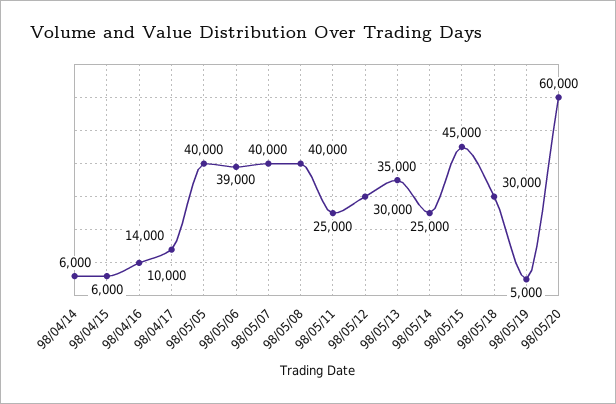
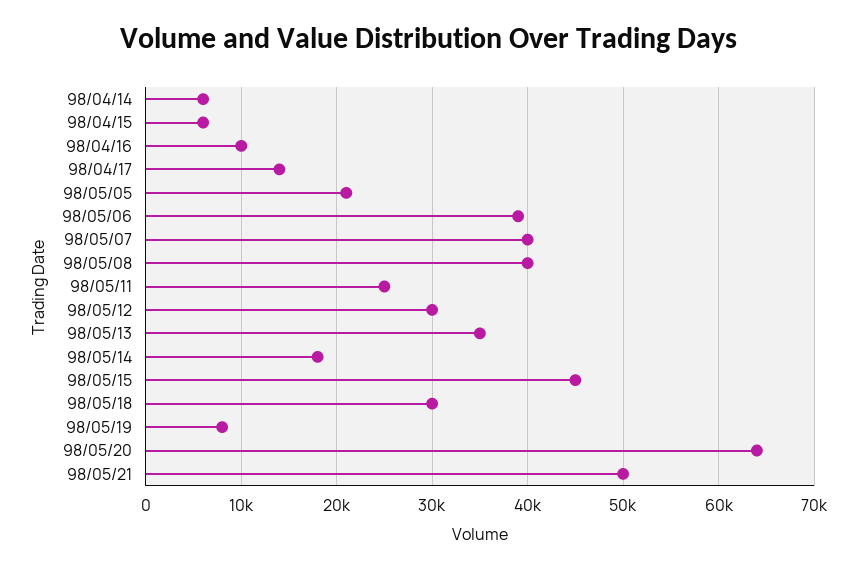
98/05/05: 40000 -> 21000
98/05/14: 25000 -> 18000
98/05/19: 5000 -> 8000
98/05/20: 60000 -> 64000
98/05/21: none -> 50000

